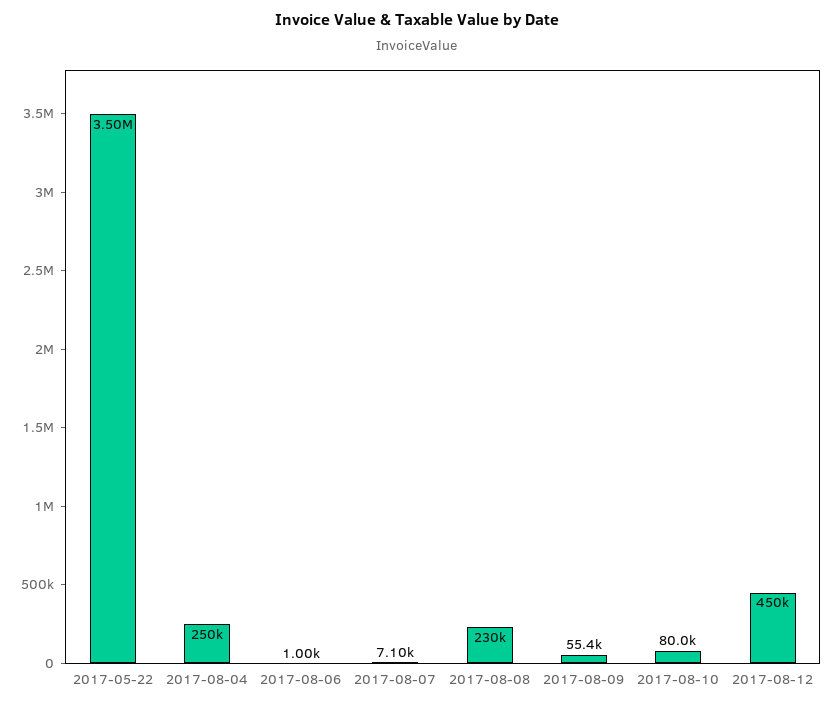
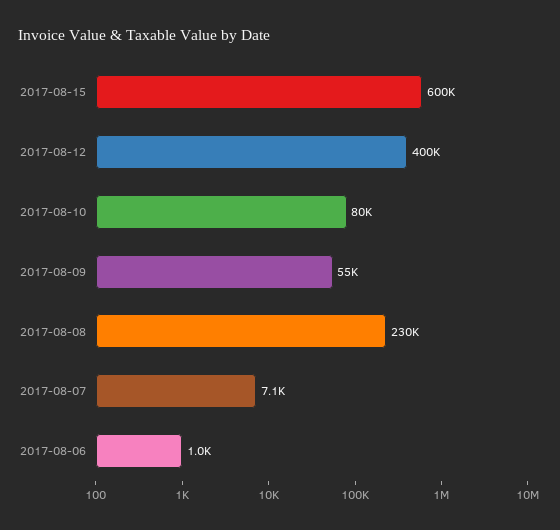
2017-05-22: 3500000 -> none
2017-08-04: 250000 -> none
2017-08-12: 450000 -> 400000
2017-08-15: none -> 600000

